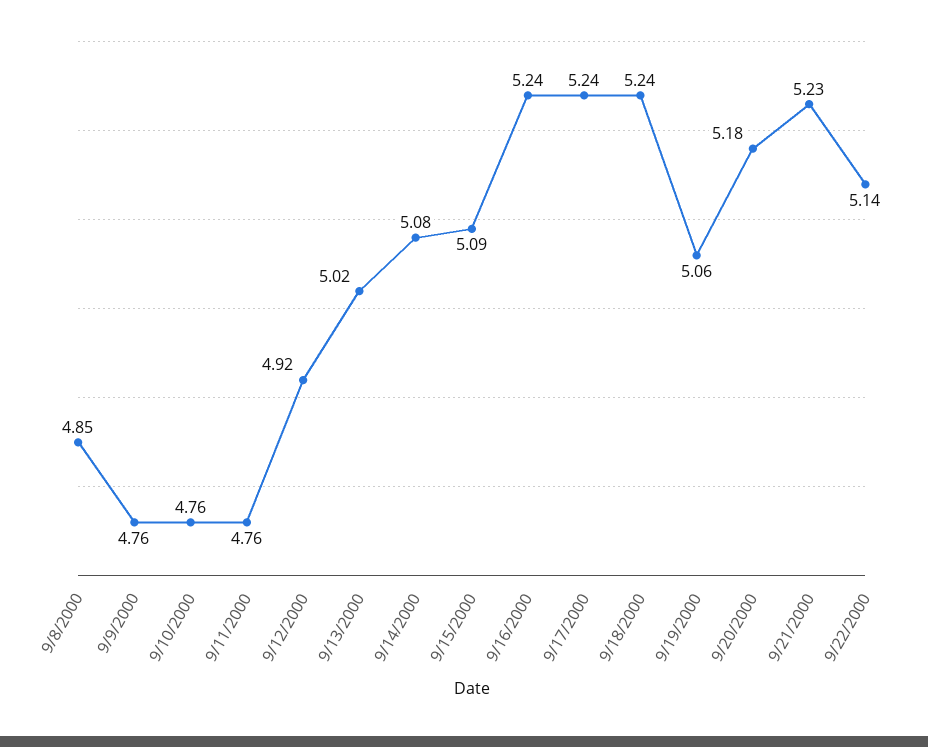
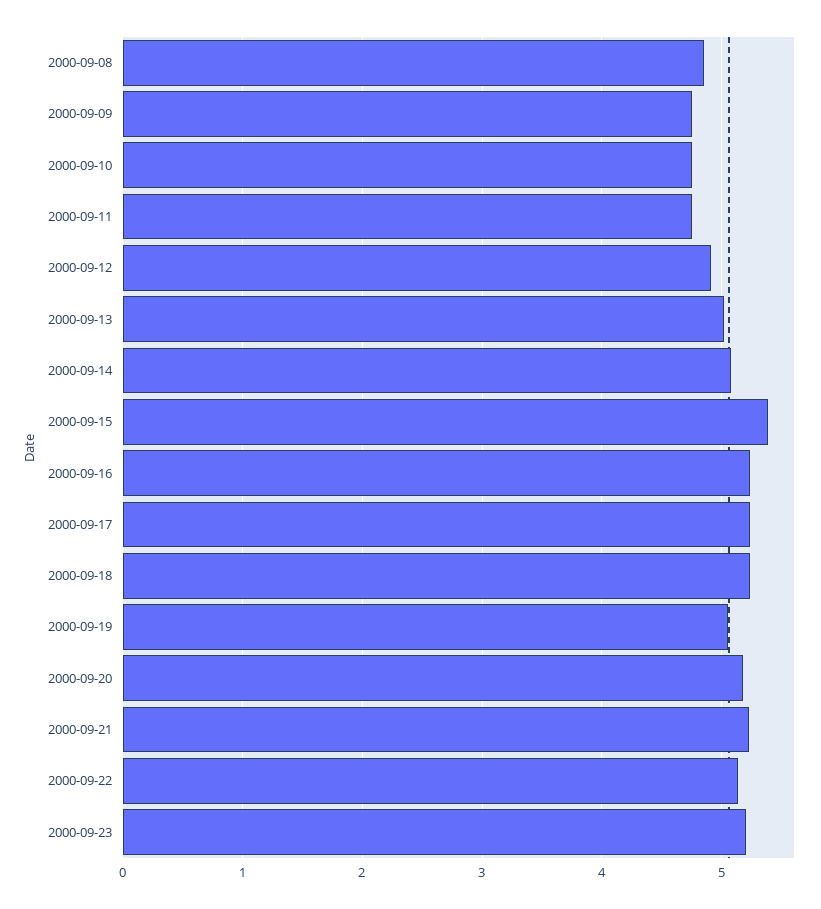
9/15/2000: 5.09 -> 5.4
2000-09-23: none -> 5.2

